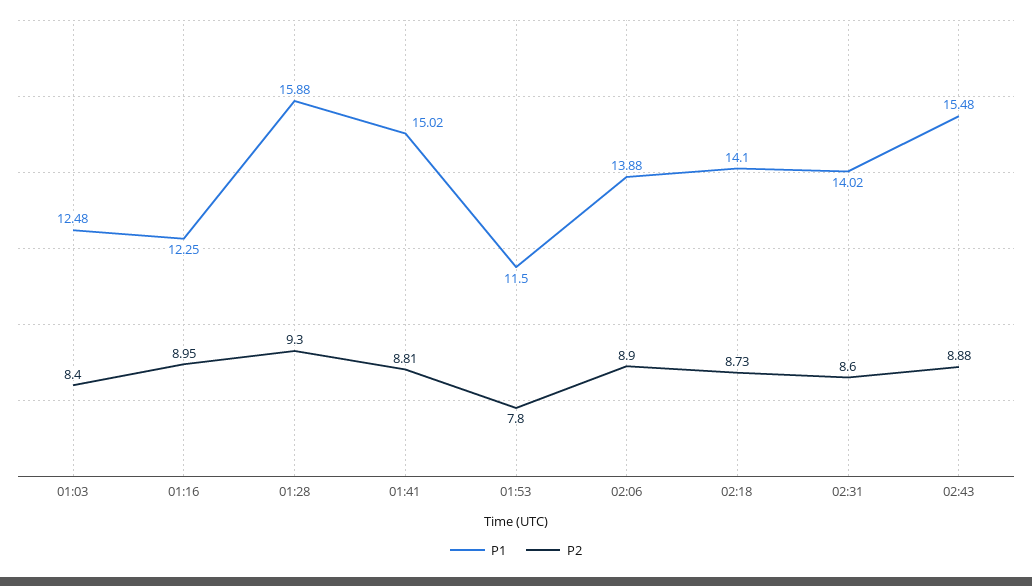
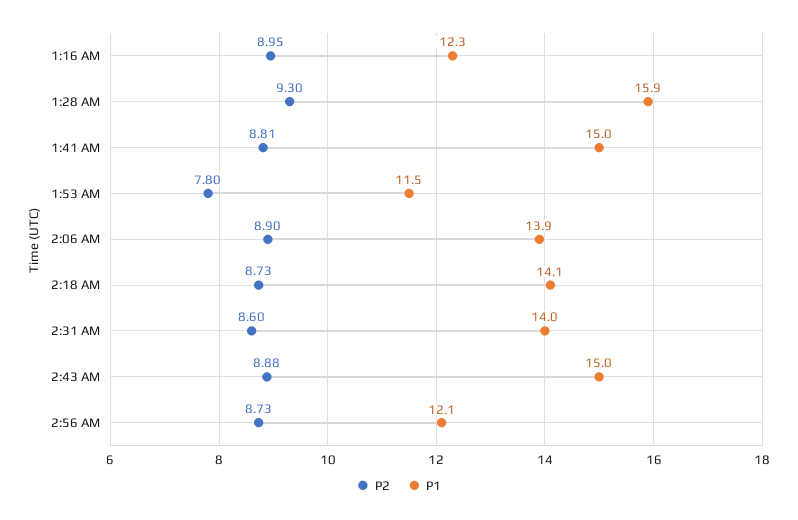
P1, 01:03: 12.48 -> none
P2, 01:03: 8.4 -> none
P1, 02:43: 15.48 -> 15
P2, 2:56 AM: none -> 8.73
P1, 2:56 AM: none -> 12.1

